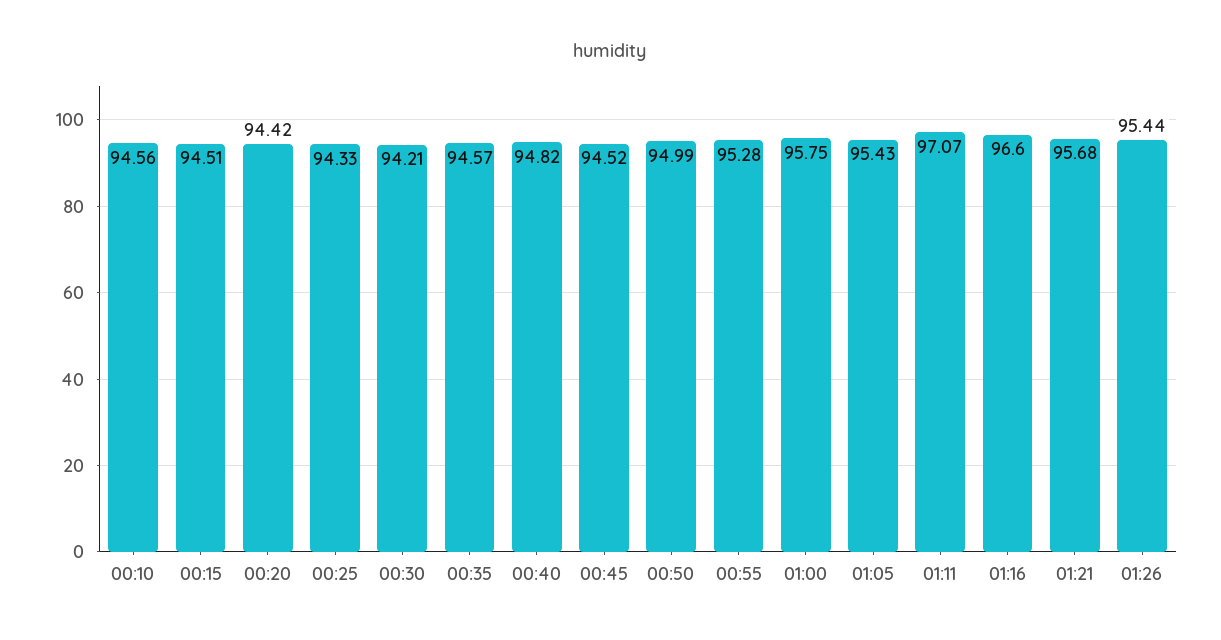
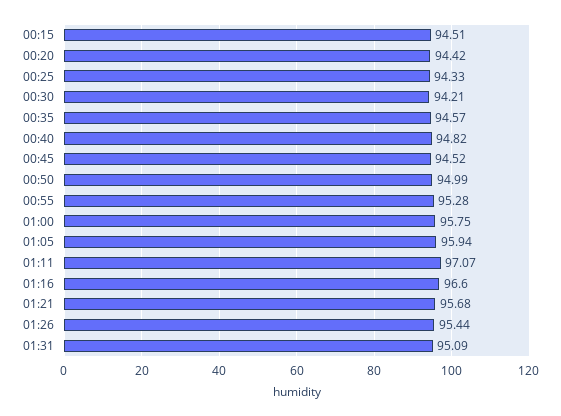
00:10: 94.56 -> none
01:05: 95.43 -> 95.94
01:31: none -> 95.09

